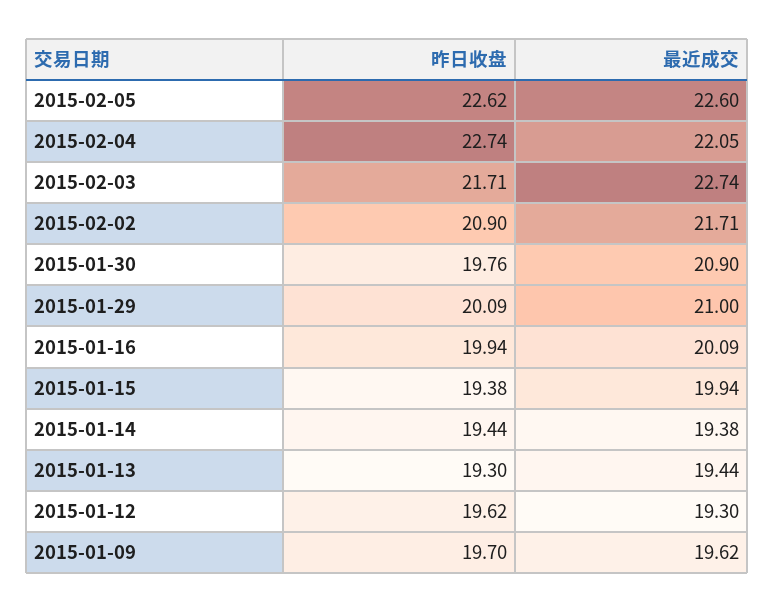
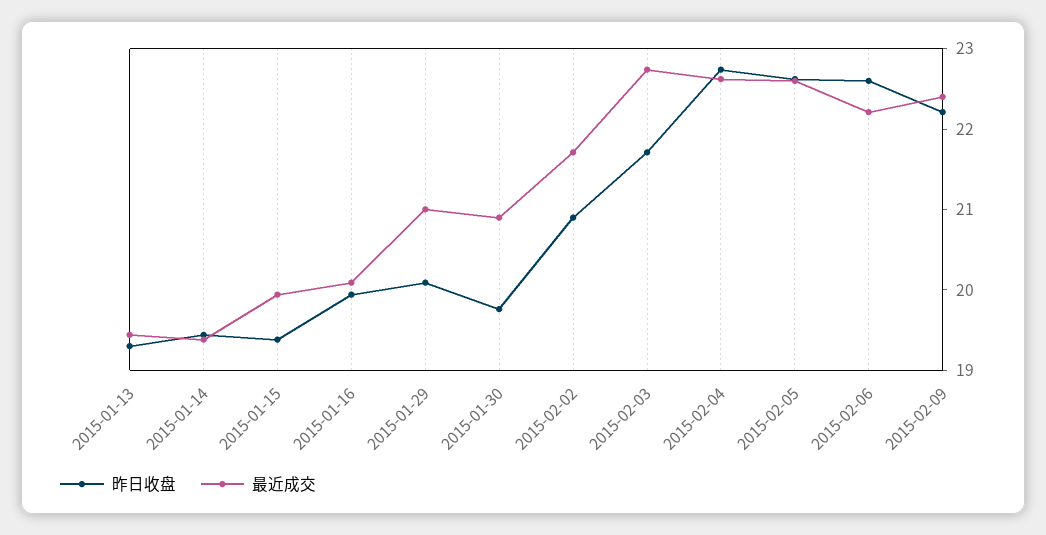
最近成交, 2015-02-04: 22.05 -> 22.6
昨日收盘, 2015-01-12: 19.62 -> none
最近成交, 2015-01-12: 19.3 -> none
昨日收盘, 2015-01-09: 19.7 -> none
最近成交, 2015-01-09: 19.62 -> none
昨日收盘, 2015-02-06: none -> 22.6
最近成交, 2015-02-06: none -> 22.2
昨日收盘, 2015-02-09: none -> 22.2
最近成交, 2015-02-09: none -> 22.4

